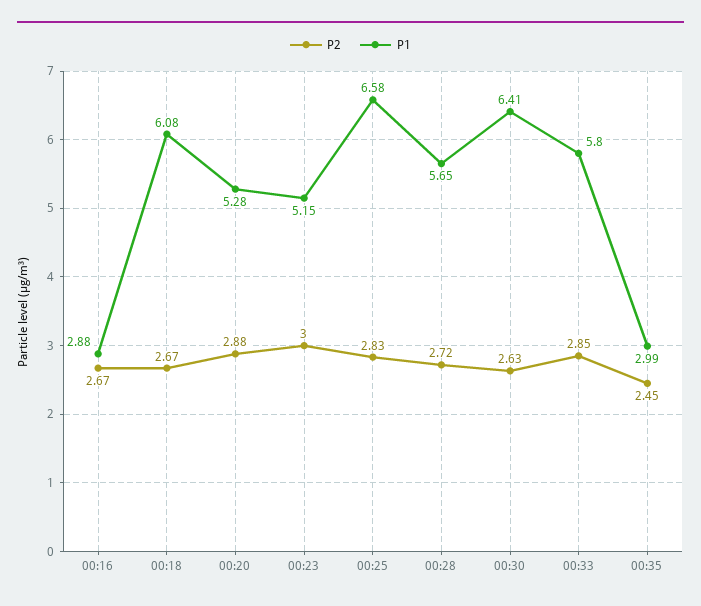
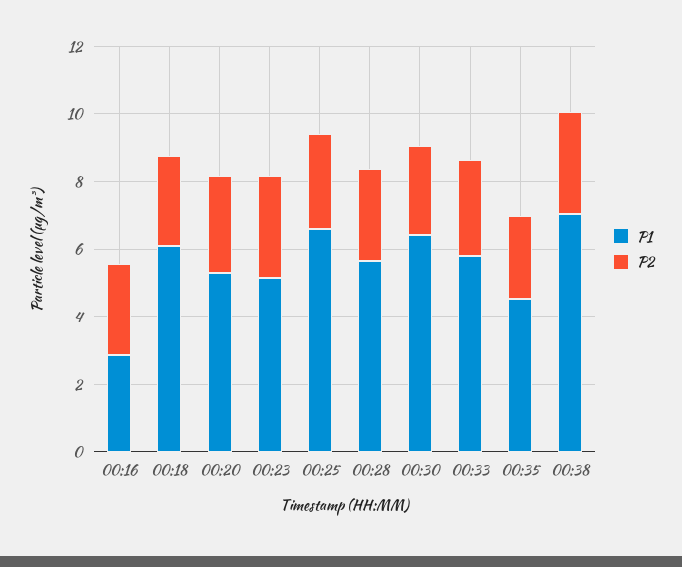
P1, 00:35: 2.99 -> 4.5
P1, 00:38: none -> 7
P2, 00:38: none -> 3

